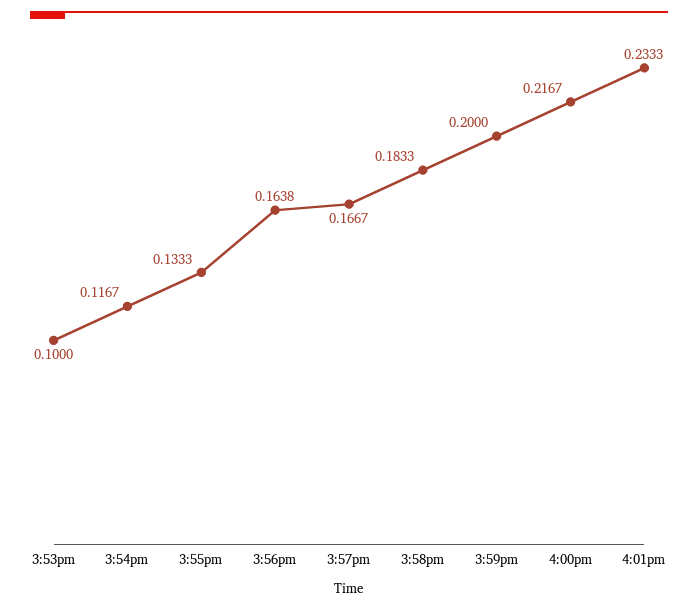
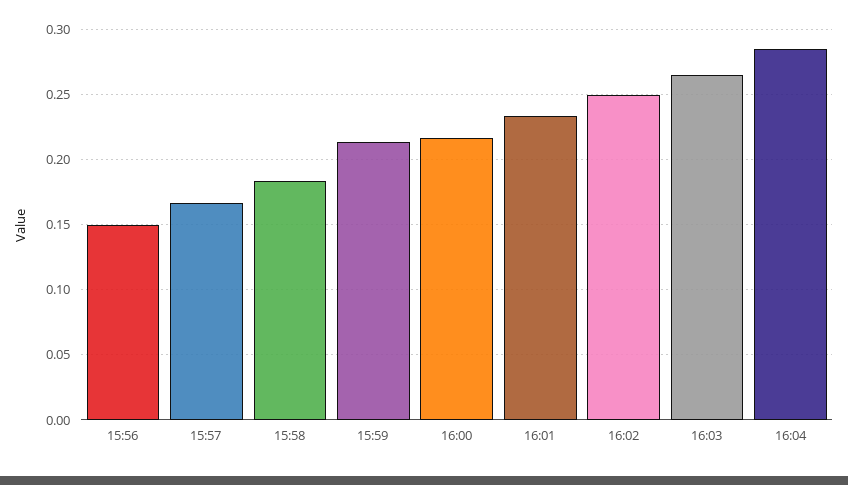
3:53pm: 0.1 -> none
3:54pm: 0.1167 -> none
3:55pm: 0.1333 -> none
3:56pm: 0.1638 -> 0.15
3:59pm: 0.2 -> 0.215
16:02: none -> 0.25
16:03: none -> 0.265
16:04: none -> 0.285

